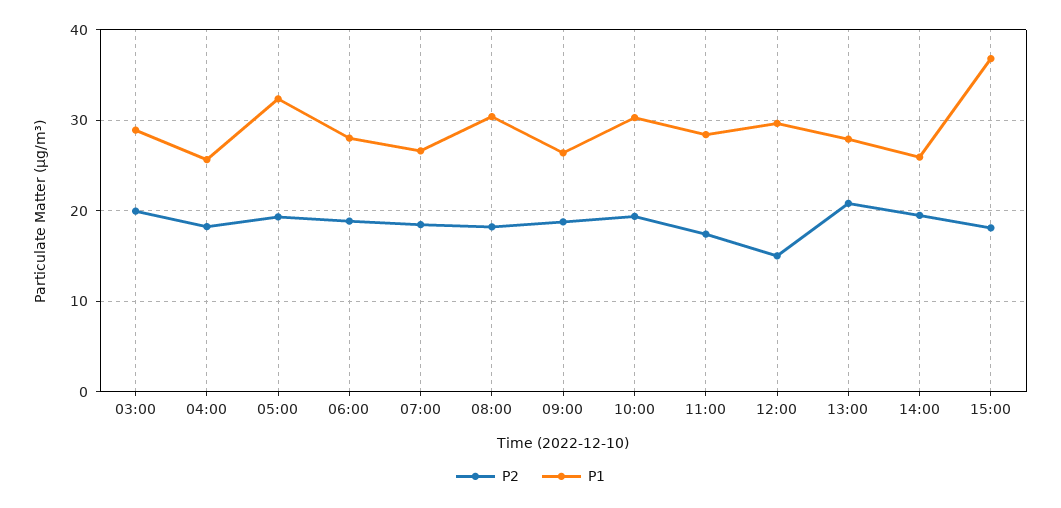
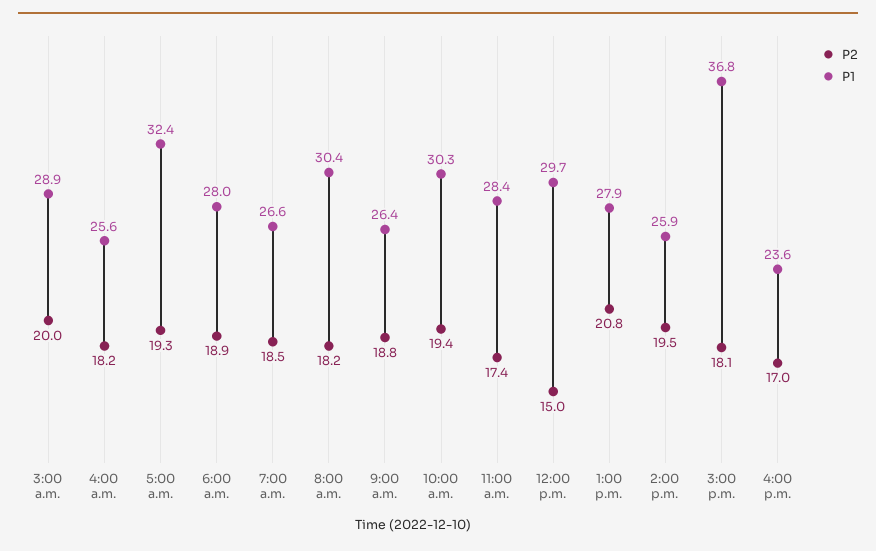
P2, 4:00 p.m.: none -> 17
P1, 4:00 p.m.: none -> 23.6

